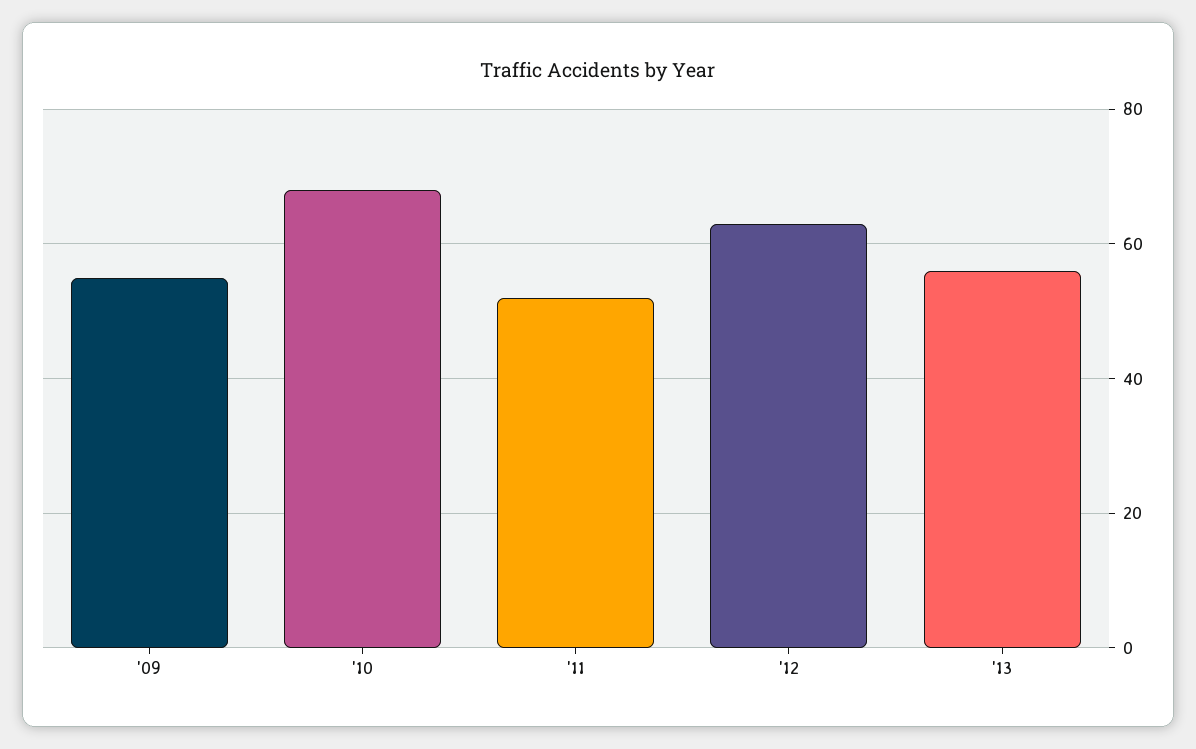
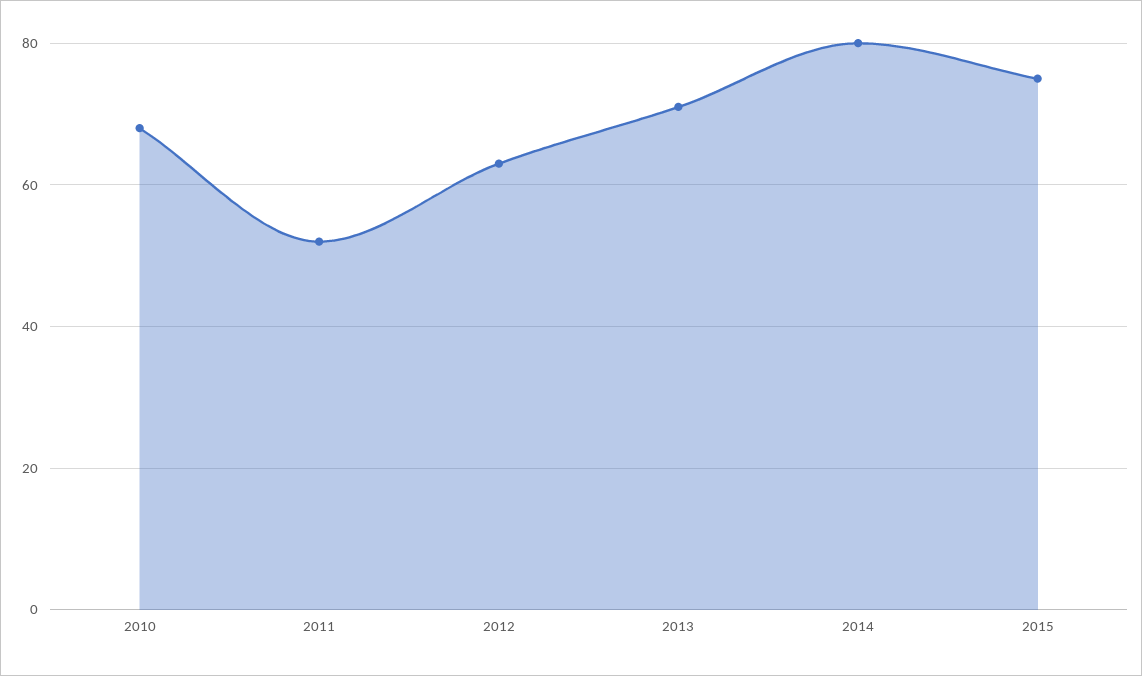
'09: 55 -> none
'13: 55 -> 70
2014: none -> 80
2015: none -> 75

